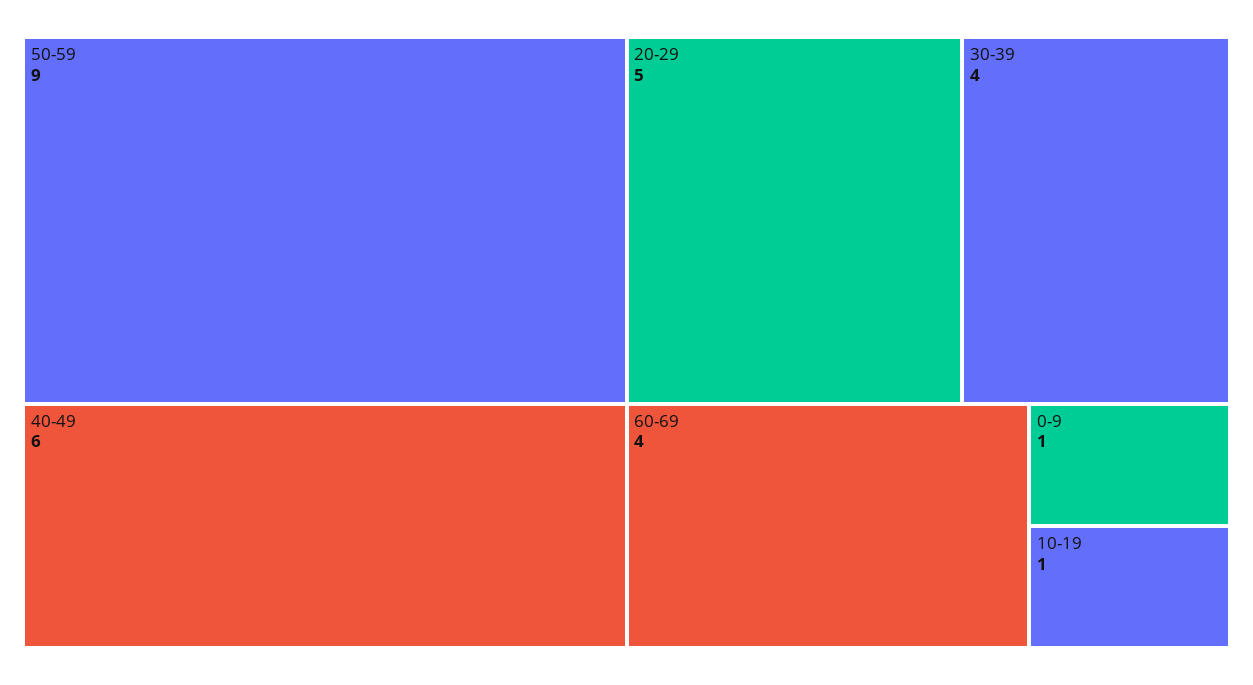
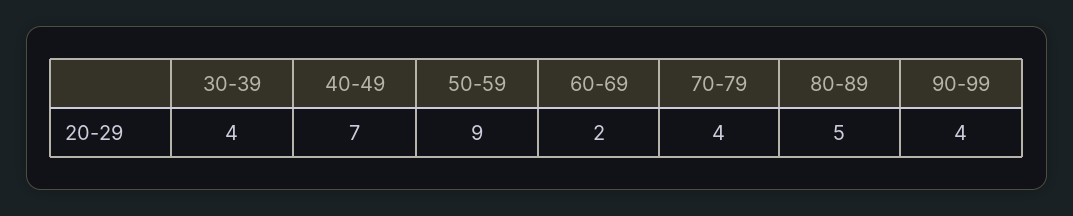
40-49: 6 -> 7
20-29: 5 -> none
60-69: 4 -> 2
0-9: 1 -> none
10-19: 1 -> none
70-79: none -> 4
80-89: none -> 5
90-99: none -> 4

